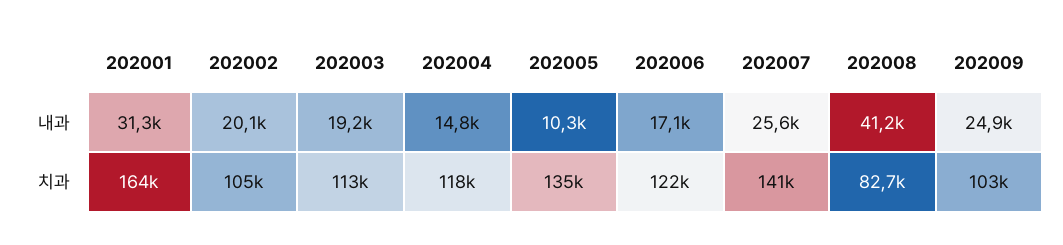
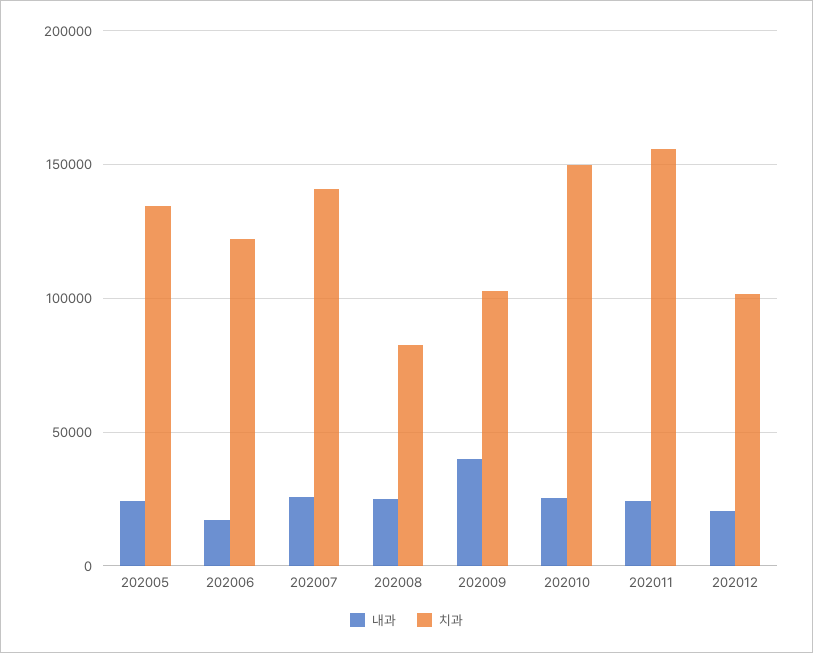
내과, 202001: 31300 -> none
내과, 202002: 20100 -> none
내과, 202003: 19200 -> none
내과, 202004: 14800 -> none
내과, 202005: 10300 -> 25000
내과, 202008: 41200 -> 25000
내과, 202009: 24900 -> 40000
치과, 202001: 164000 -> none
치과, 202002: 105000 -> none
치과, 202003: 113000 -> none
치과, 202004: 118000 -> none
내과, 202010: none -> 25000
치과, 202010: none -> 150000
내과, 202011: none -> 25000
치과, 202011: none -> 155000
내과, 202012: none -> 20000
치과, 202012: none -> 100000

